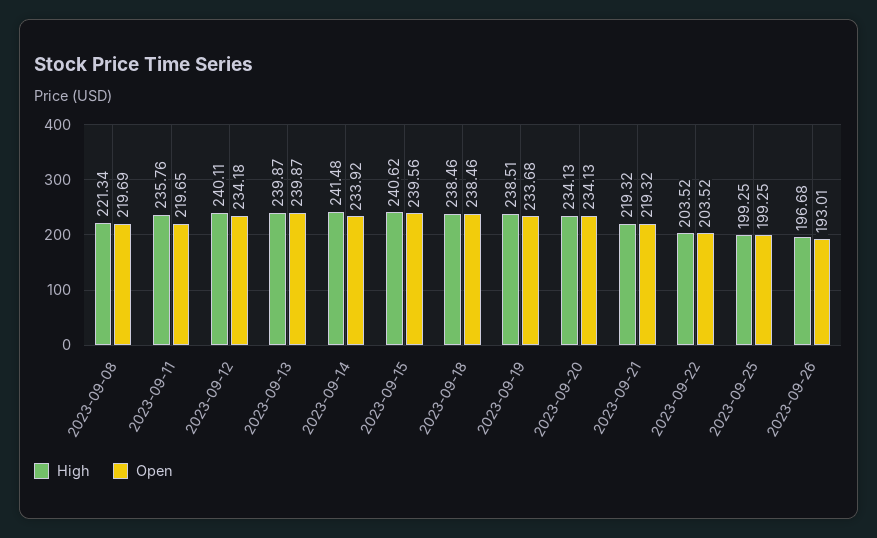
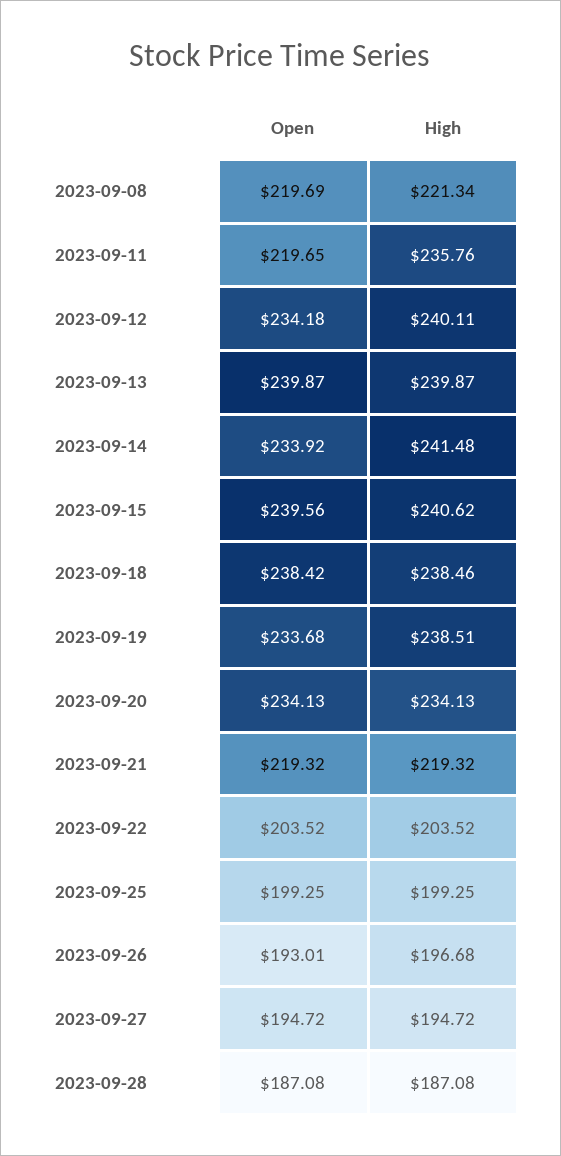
Open, 2023-09-18: 238.46 -> 238.42
Open, 2023-09-27: none -> 194.72
High, 2023-09-27: none -> 194.72
Open, 2023-09-28: none -> 187.08
High, 2023-09-28: none -> 187.08

